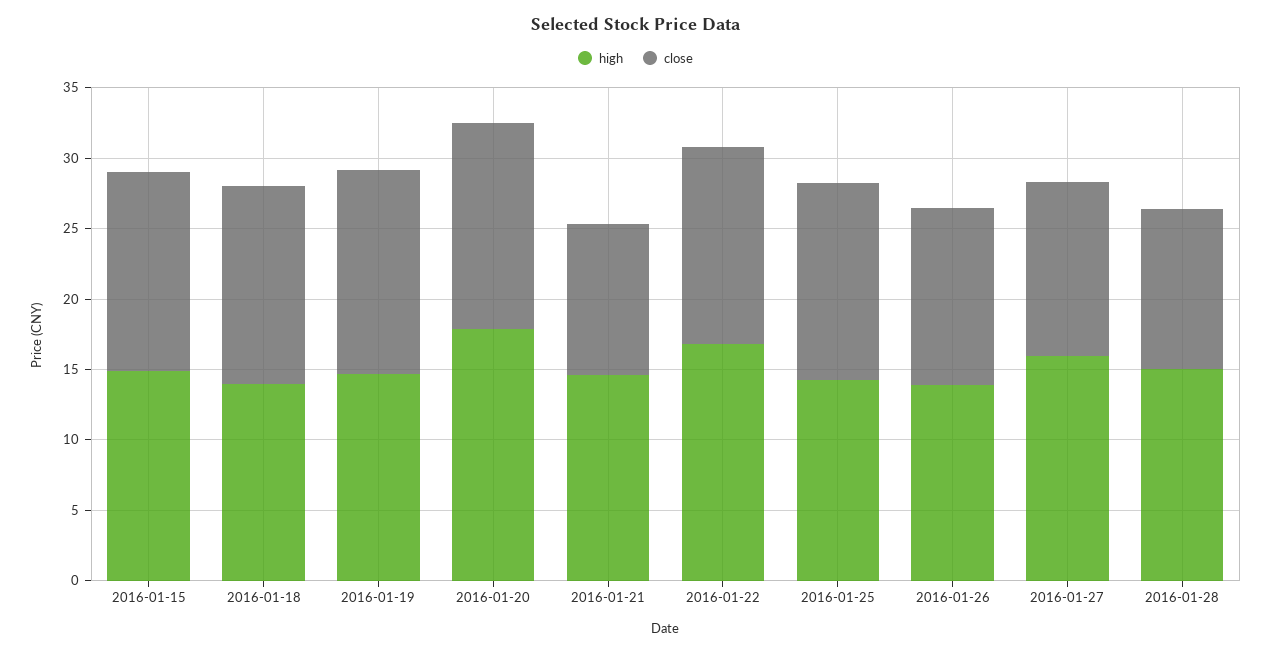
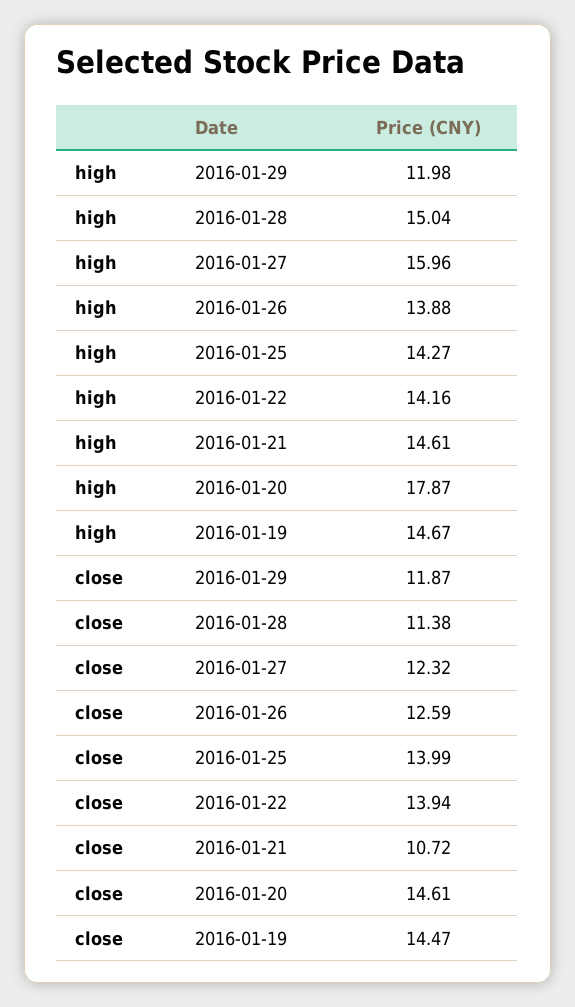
high, 2016-01-15: 15 -> none
close, 2016-01-15: 14 -> none
high, 2016-01-18: 14 -> none
close, 2016-01-18: 14 -> none
high, 2016-01-22: 17 -> 14.16
high, 2016-01-29: none -> 11.98
close, 2016-01-29: none -> 11.87

